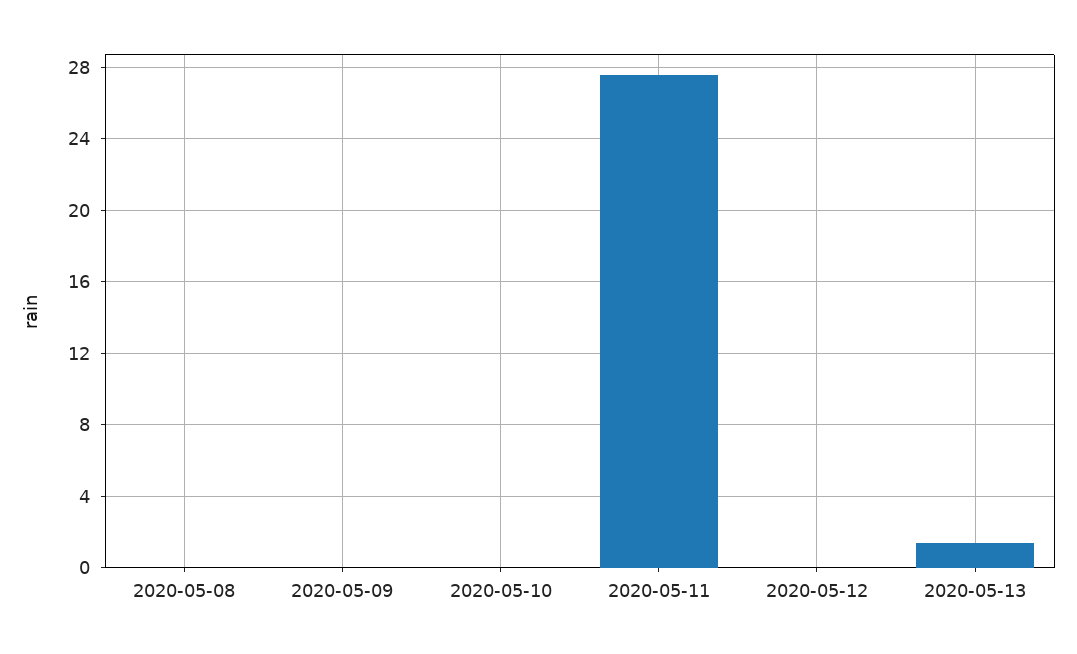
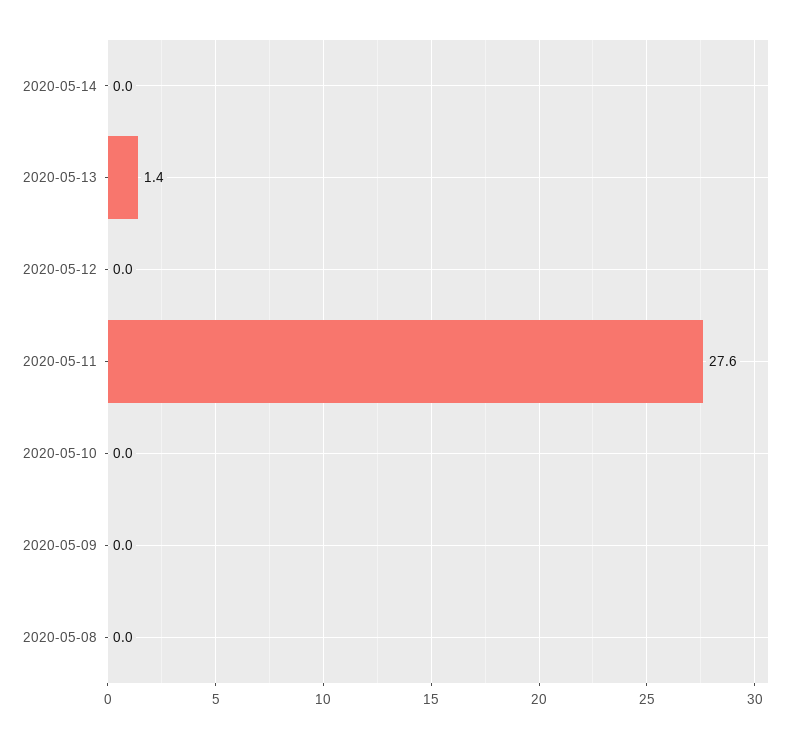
2020-05-14: none -> 0

